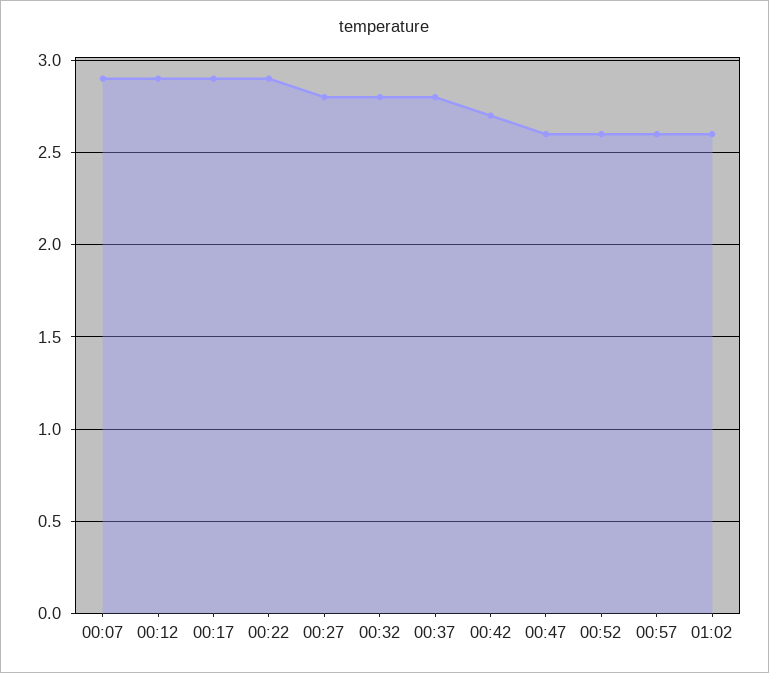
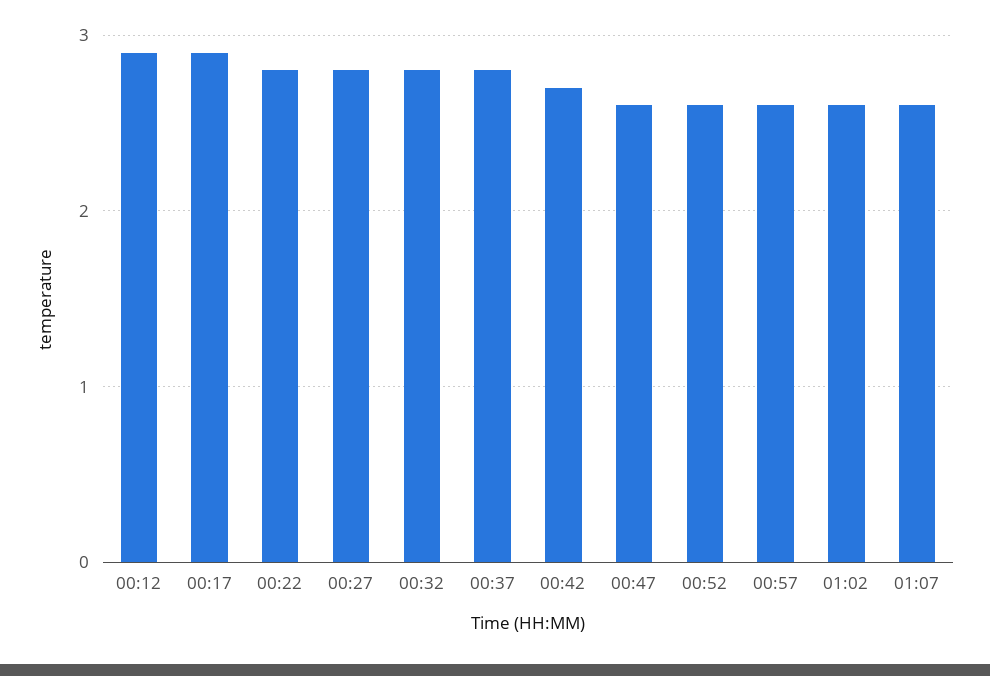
00:07: 2.9 -> none
00:22: 2.9 -> 2.8
01:07: none -> 2.6

